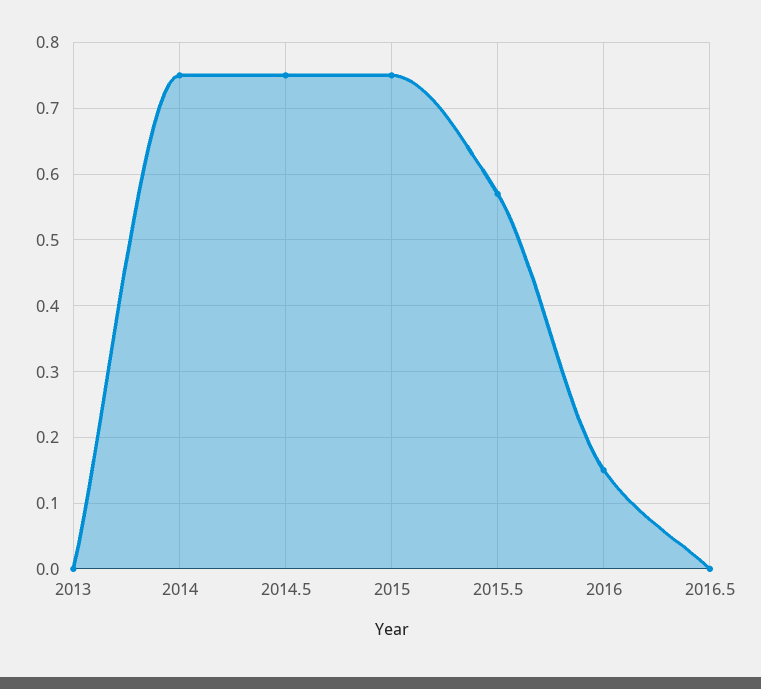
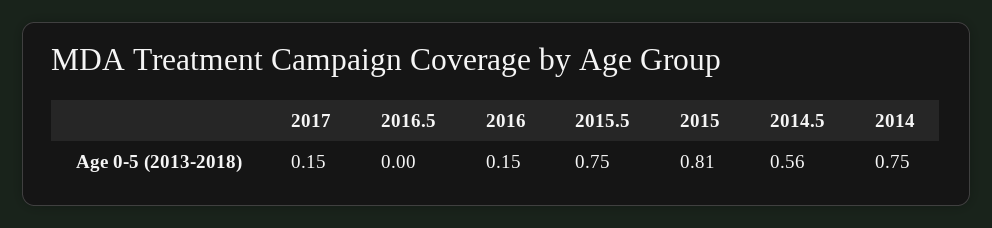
2013: 0 -> none
2014.5: 0.75 -> 0.56
2015: 0.75 -> 0.81
2015.5: 0.57 -> 0.75
2017: none -> 0.15

